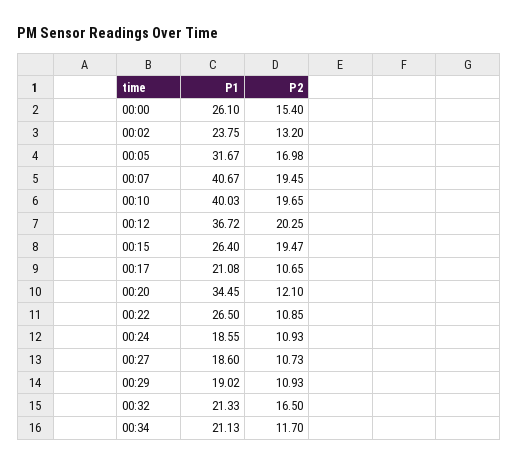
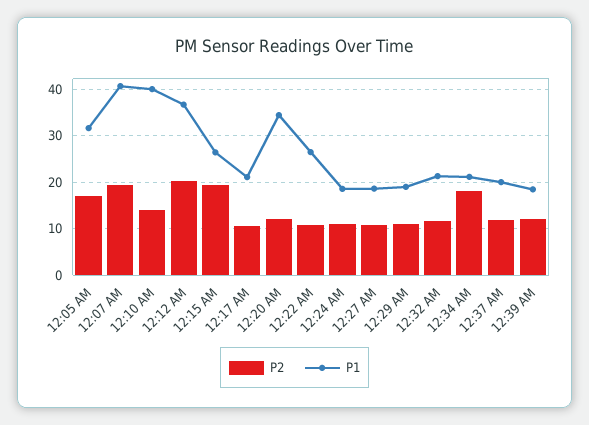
P1, 00:00: 26.1 -> none
P2, 00:00: 15.4 -> none
P1, 00:02: 23.75 -> none
P2, 00:02: 13.2 -> none
P2, 00:10: 19.65 -> 14
P2, 00:32: 16.5 -> 12
P2, 00:34: 11.7 -> 18
P2, 12:37 AM: none -> 12
P1, 12:37 AM: none -> 20
P2, 12:39 AM: none -> 12
P1, 12:39 AM: none -> 18

